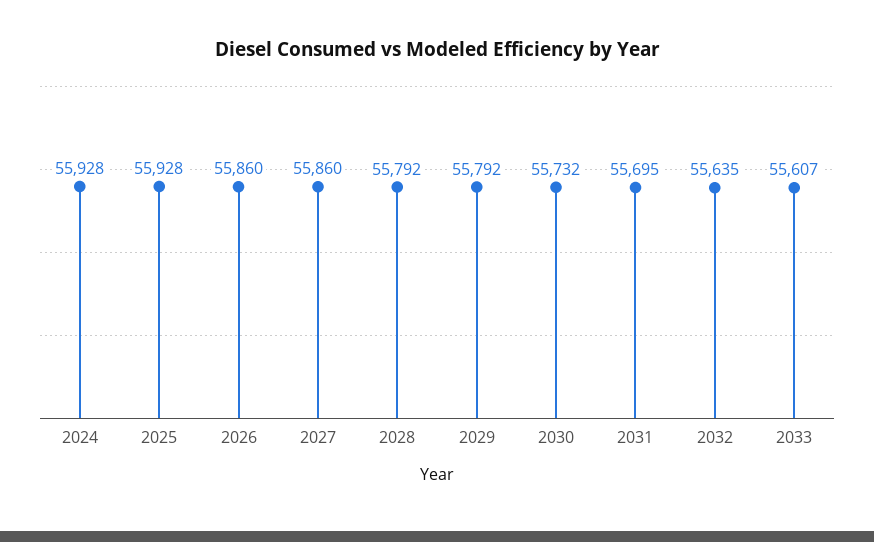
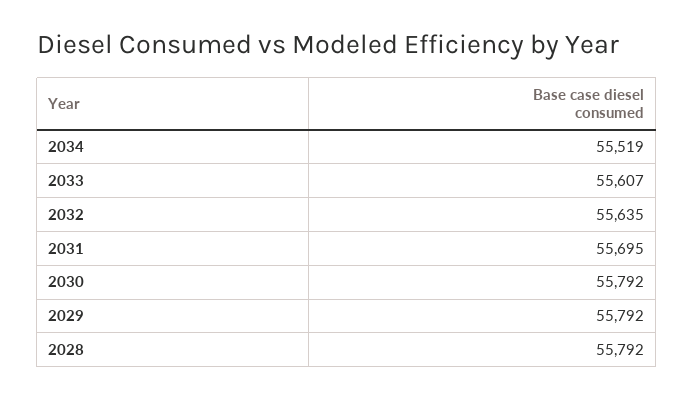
2024: 55928 -> none
2025: 55928 -> none
2026: 55860 -> none
2027: 55860 -> none
2030: 55732 -> 55792
2034: none -> 55519

